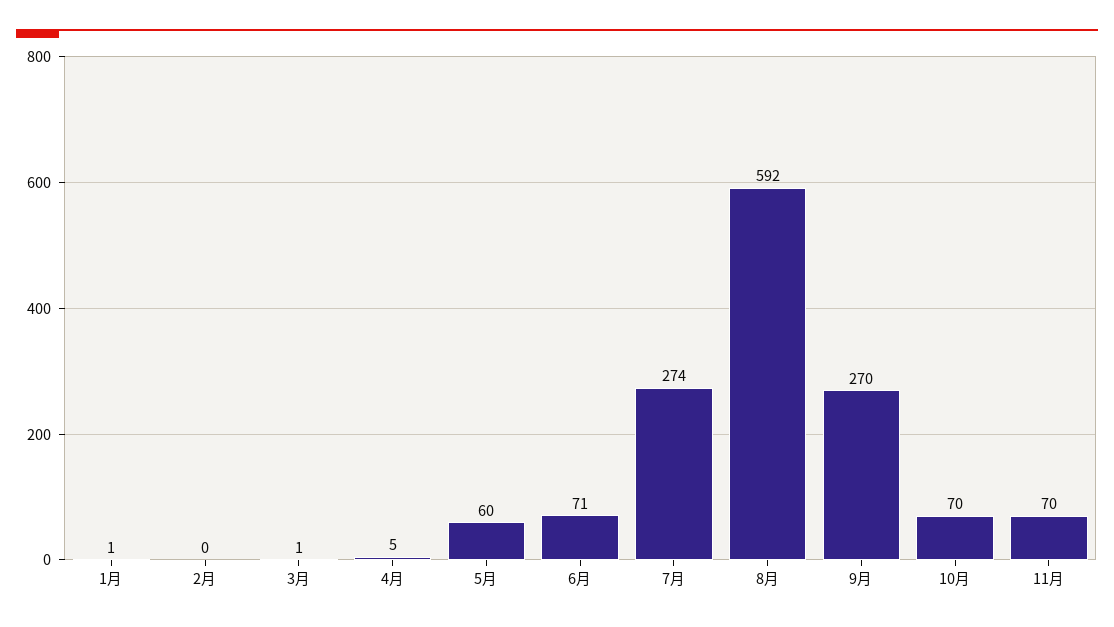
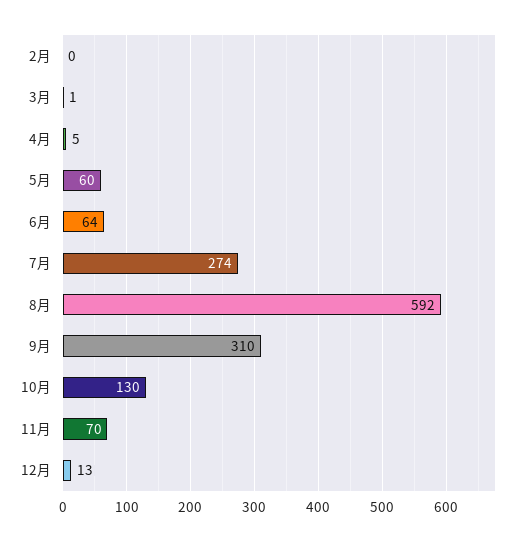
1月: 1 -> none
6月: 71 -> 64
9月: 270 -> 310
10月: 70 -> 130
12月: none -> 13

